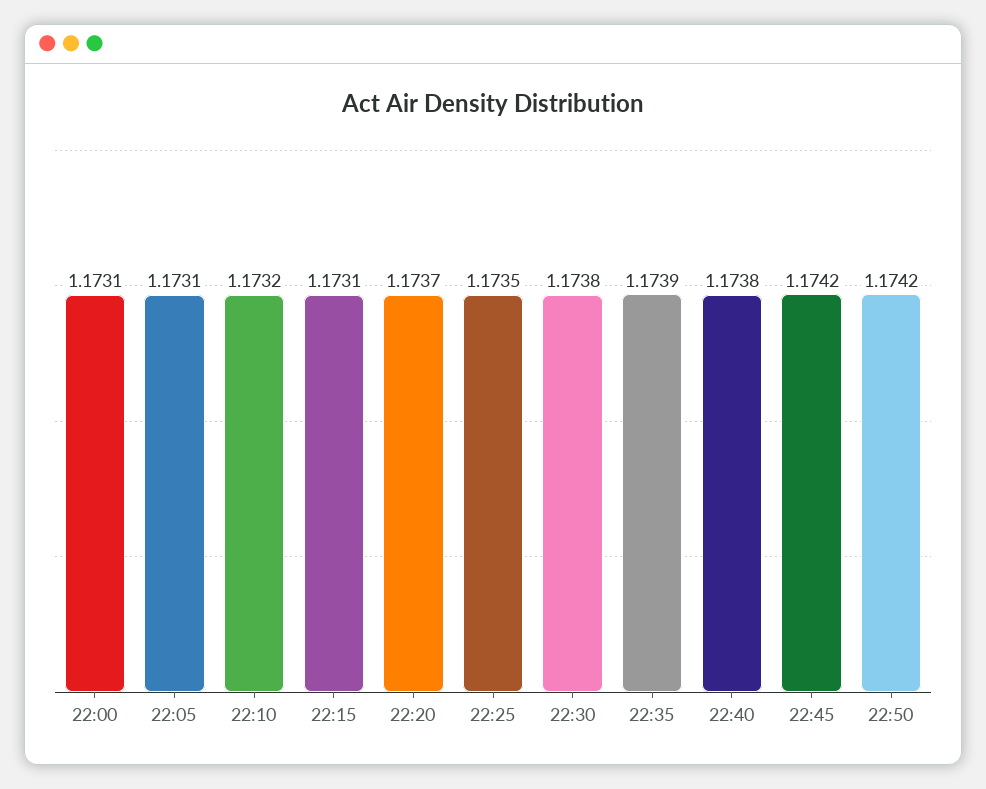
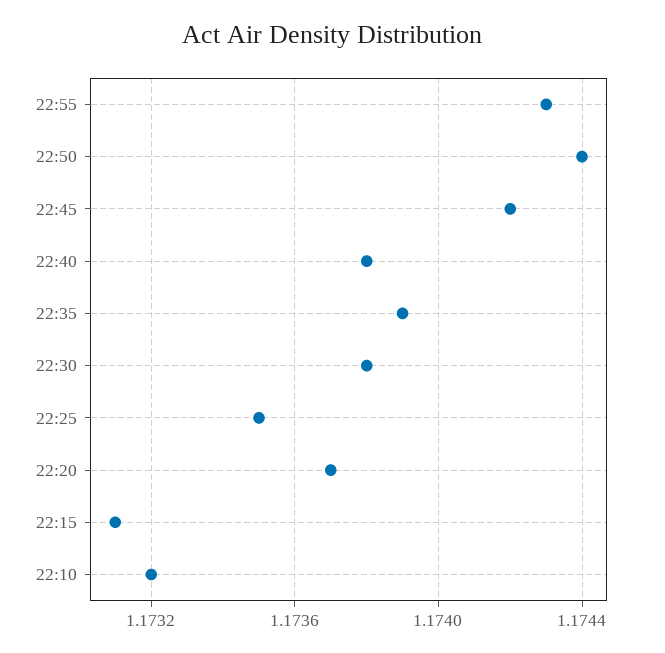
22:00: 1.1731 -> none
22:05: 1.1731 -> none
22:50: 1.1742 -> 1.1744
22:55: none -> 1.1743

